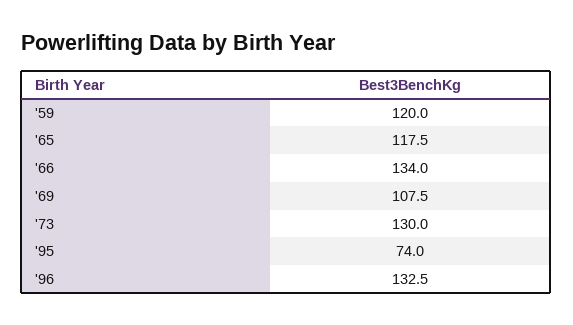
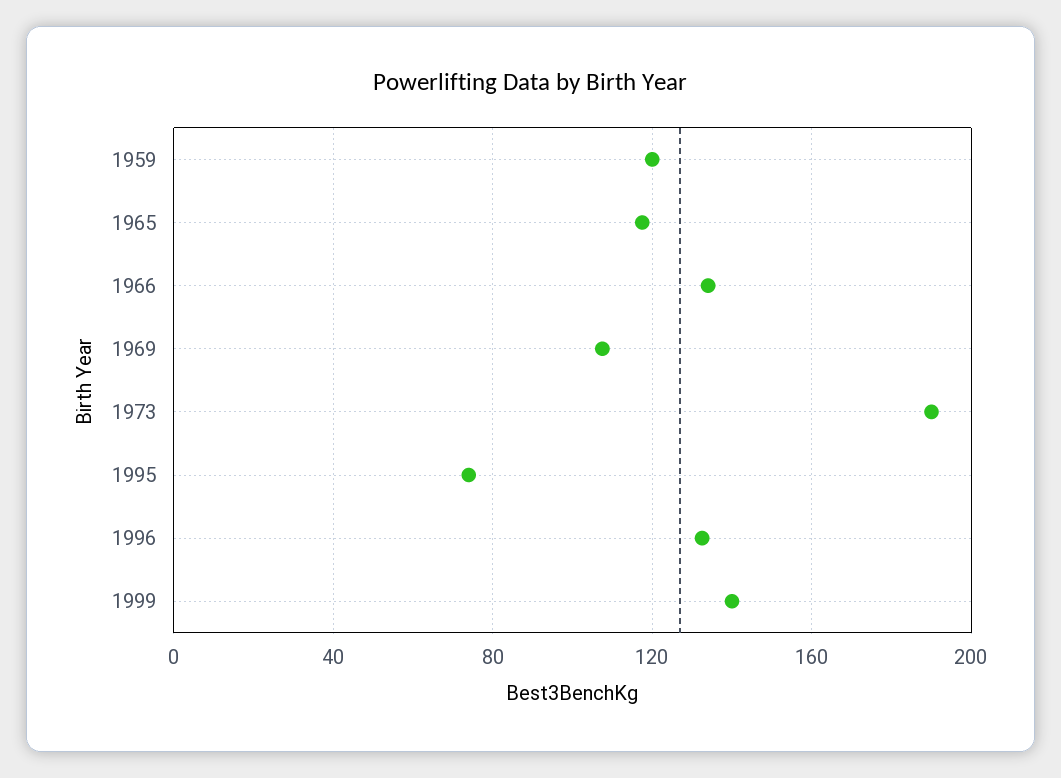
'73: 130 -> 190
1999: none -> 140

